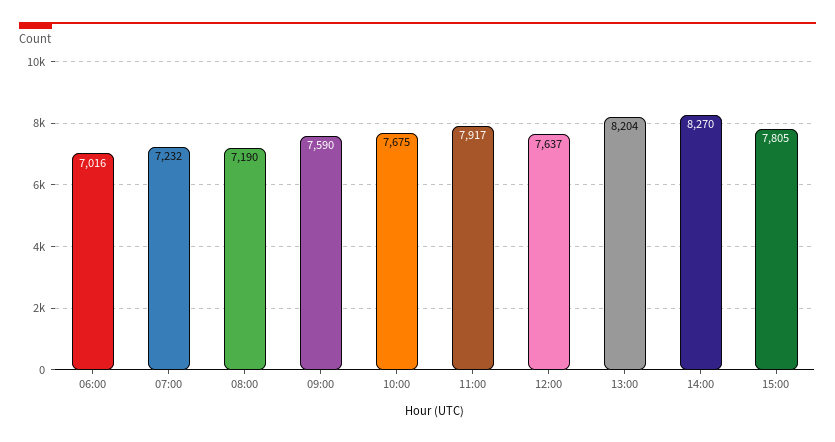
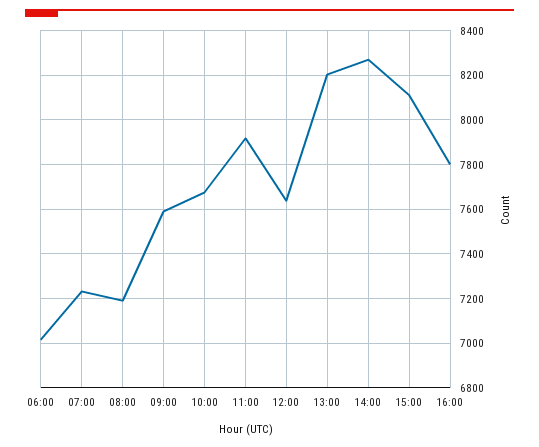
15:00: 7805 -> 8100
16:00: none -> 7800

